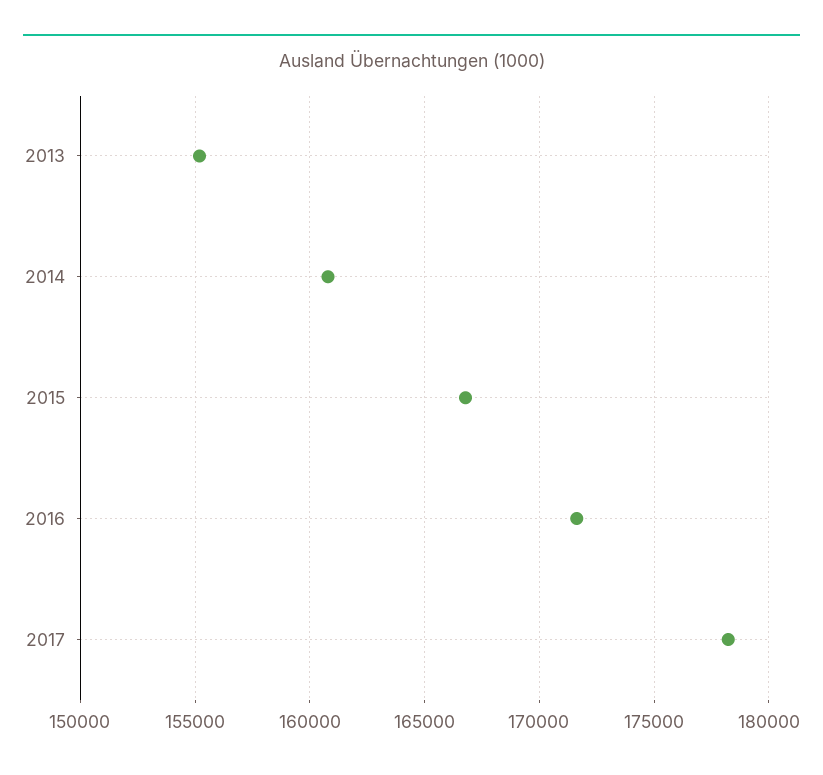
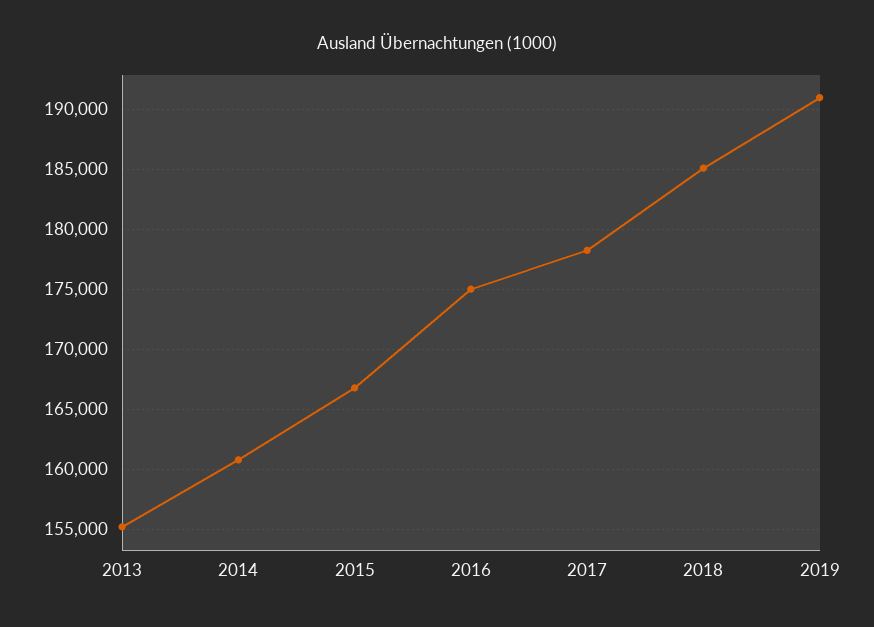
2016: 171500 -> 175000
2018: none -> 185000
2019: none -> 191000

